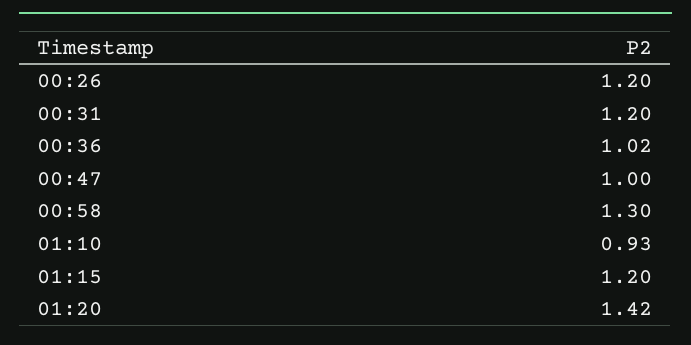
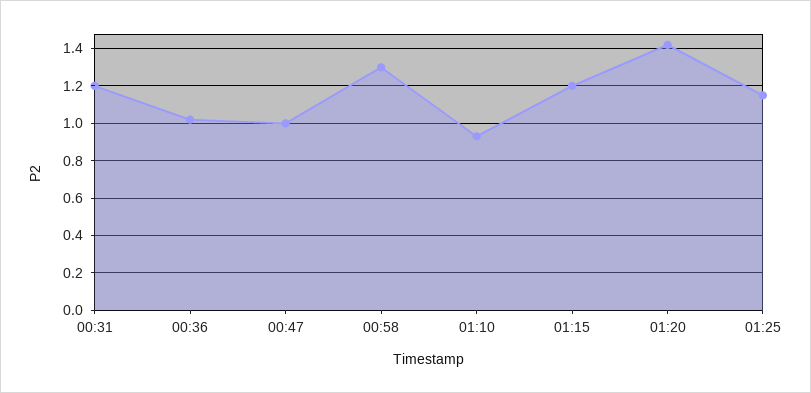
00:26: 1.2 -> none
01:25: none -> 1.15

